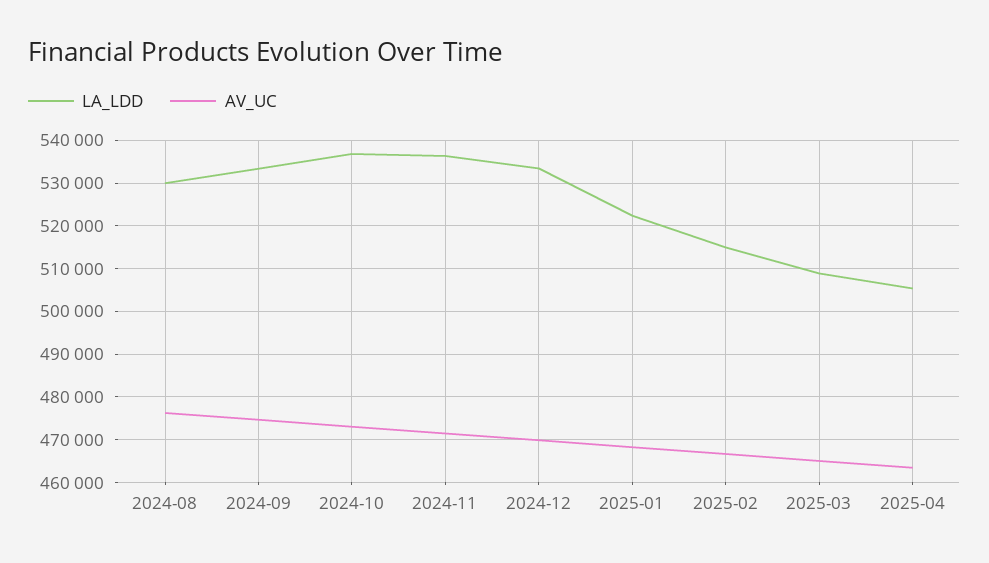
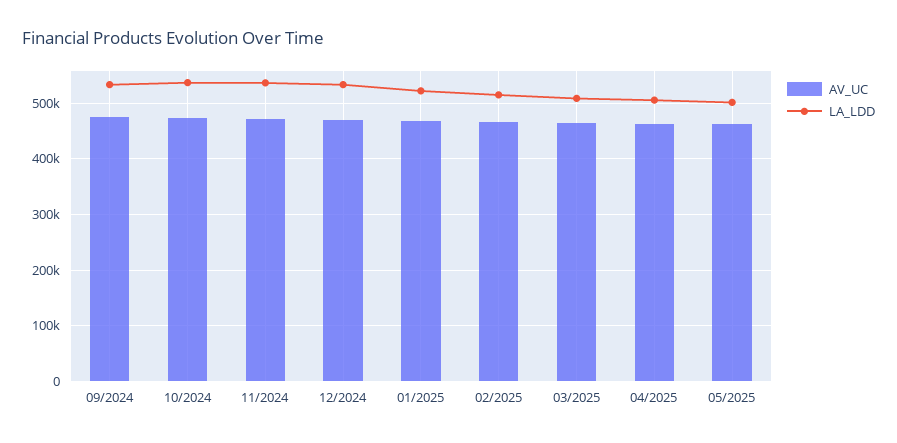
LA_LDD, 2024-08: 530000 -> none
AV_UC, 2024-08: 476000 -> none
AV_UC, 05/2025: none -> 460000
LA_LDD, 05/2025: none -> 500000

